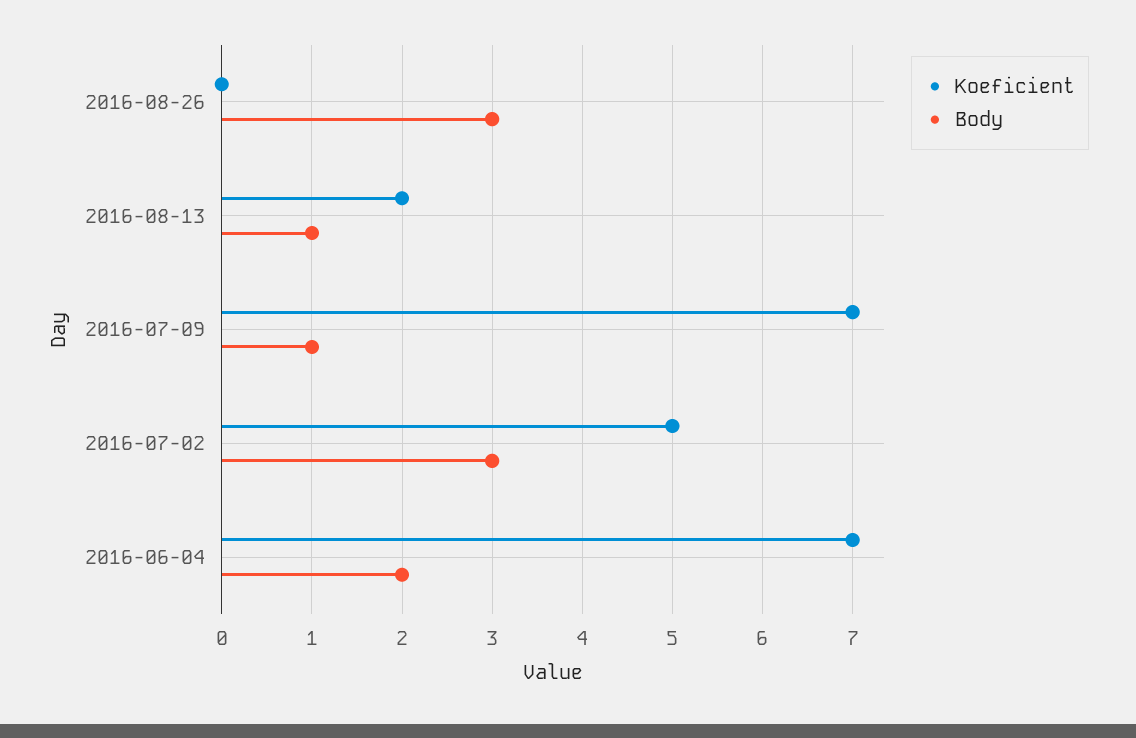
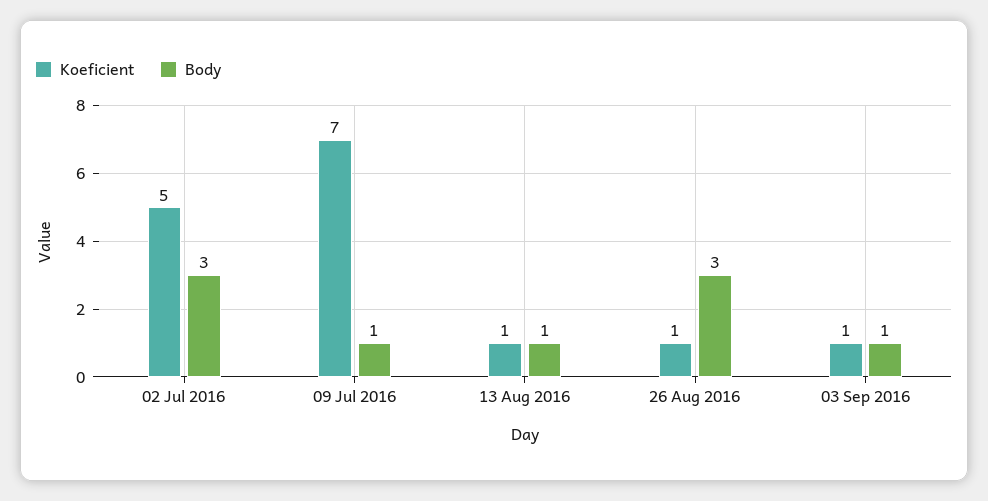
Koeficient, 2016-08-26: 0 -> 1
Koeficient, 2016-08-13: 2 -> 1
Koeficient, 2016-06-04: 7 -> none
Body, 2016-06-04: 2 -> none
Koeficient, 03 Sep 2016: none -> 1
Body, 03 Sep 2016: none -> 1

